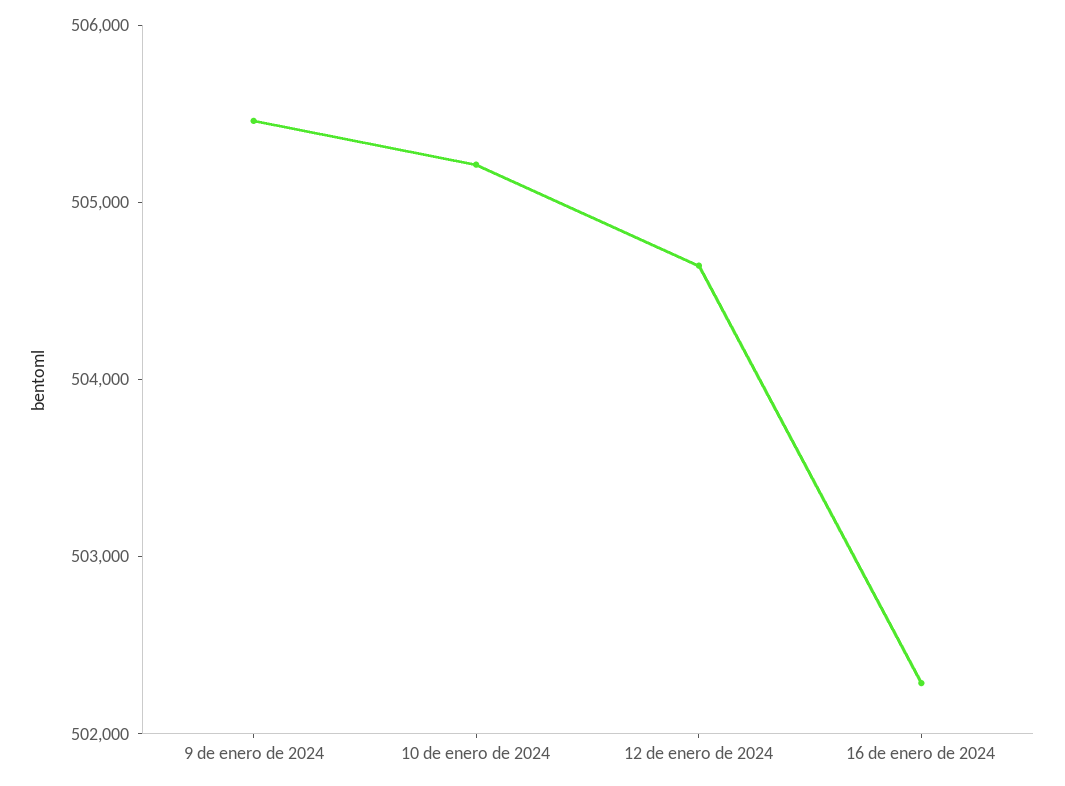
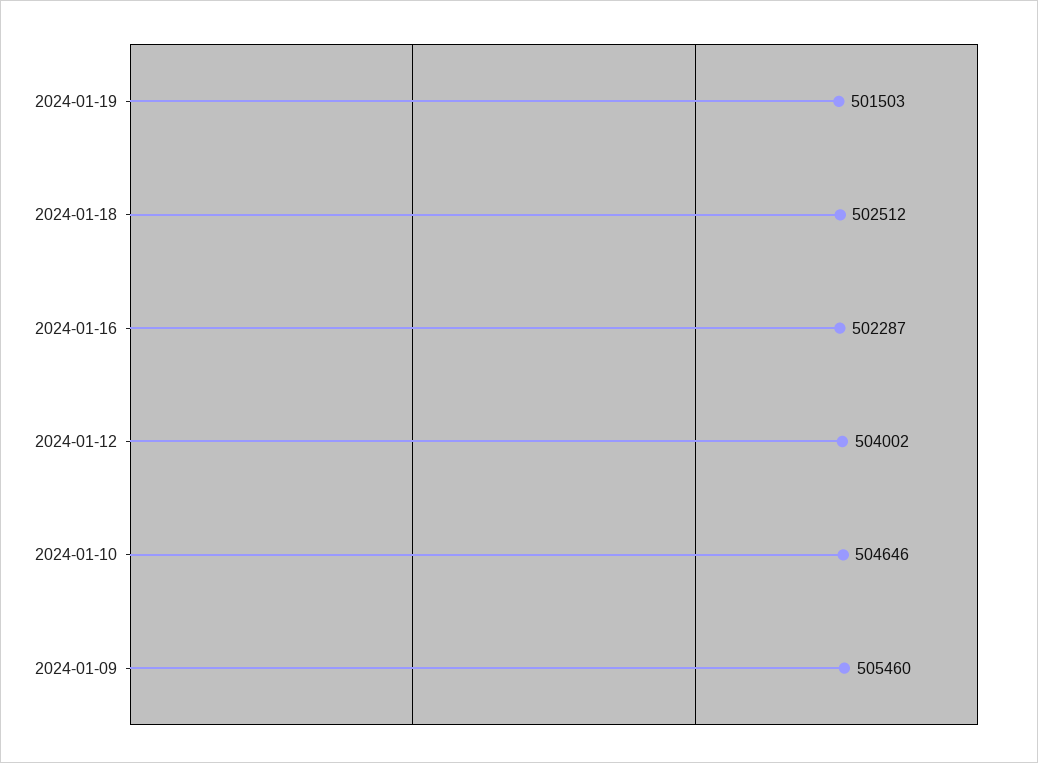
10 de enero de 2024: 505200 -> 504646
12 de enero de 2024: 504600 -> 504002
2024-01-19: none -> 501503
2024-01-18: none -> 502512

